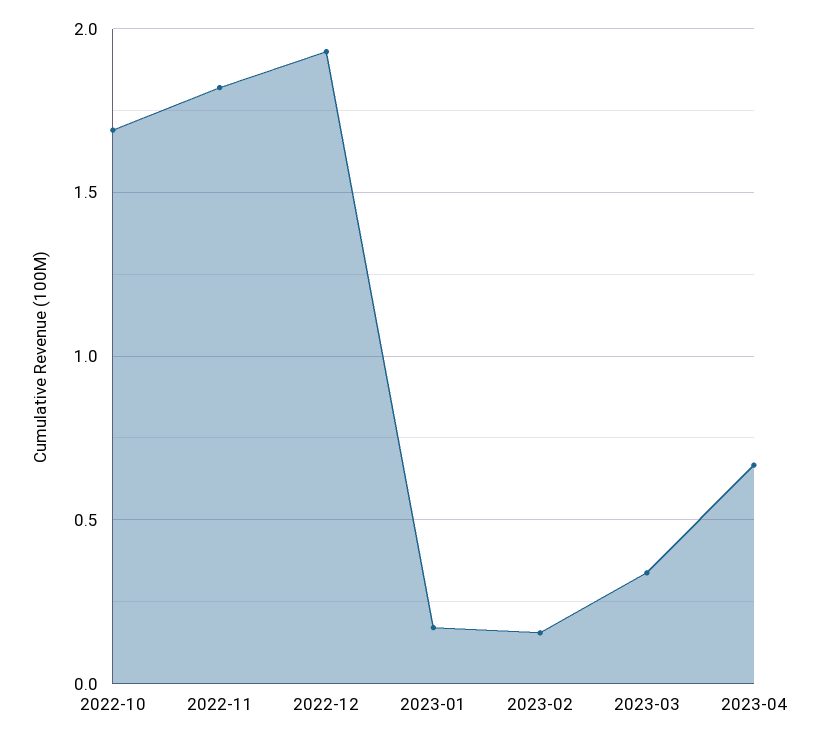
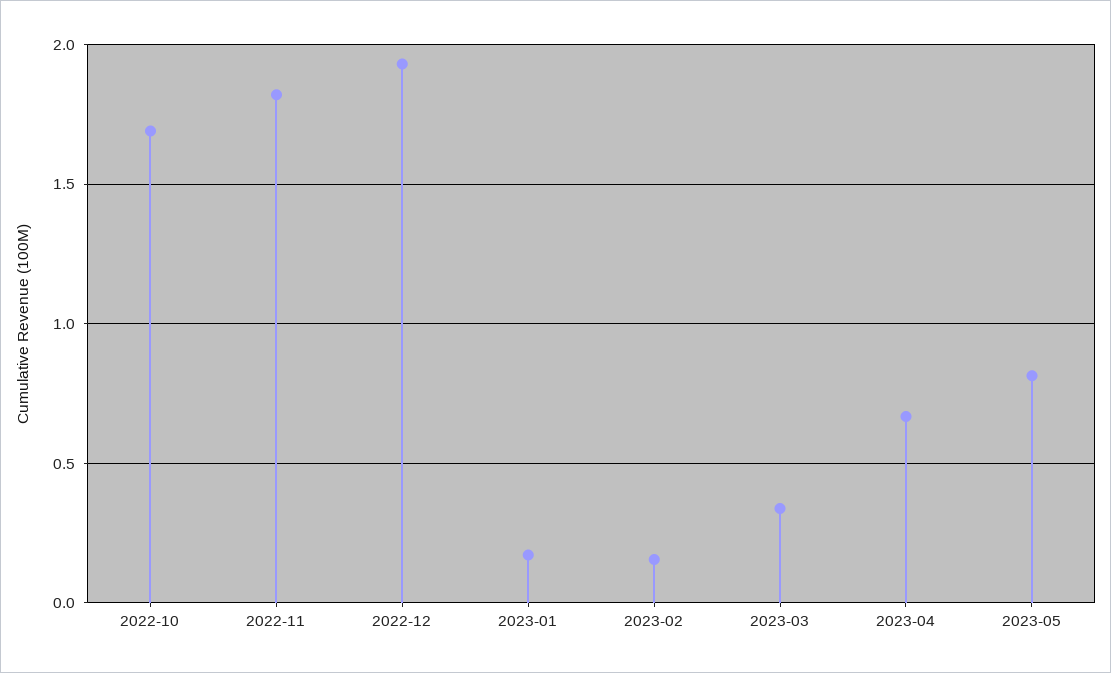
2023-05: none -> 0.8

